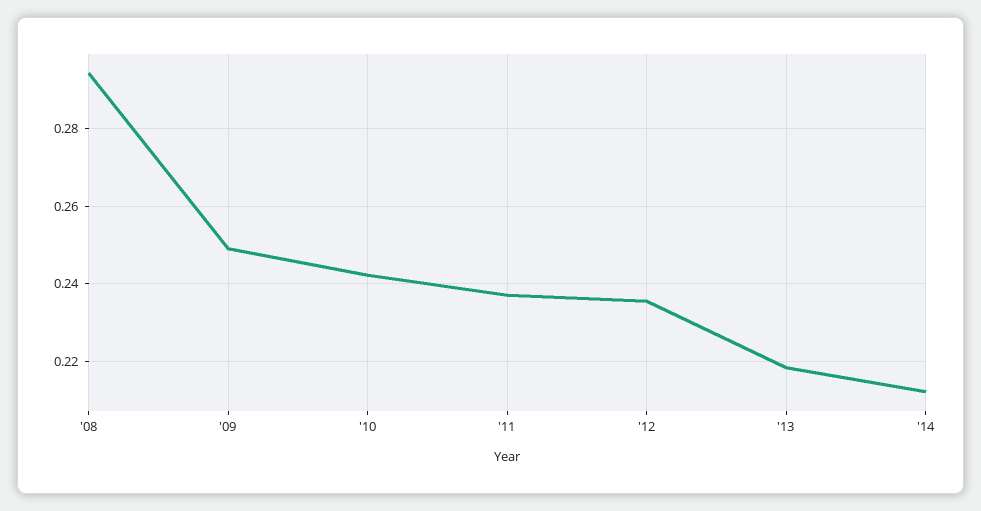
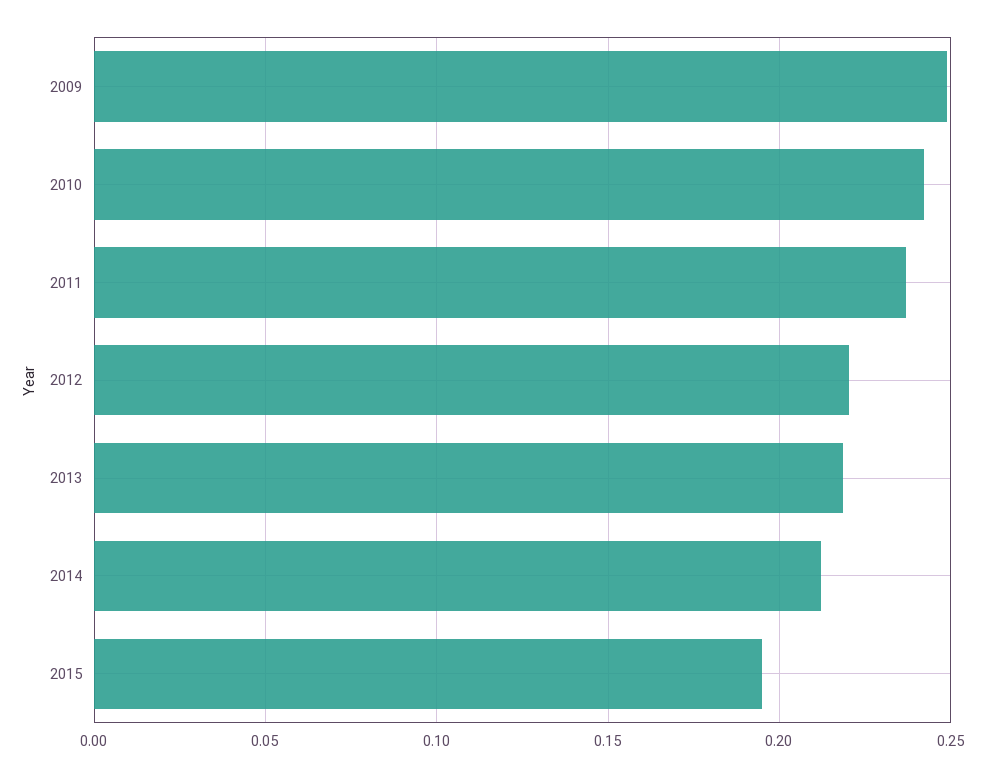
'08: 0.294 -> none
'12: 0.236 -> 0.22
2015: none -> 0.195

